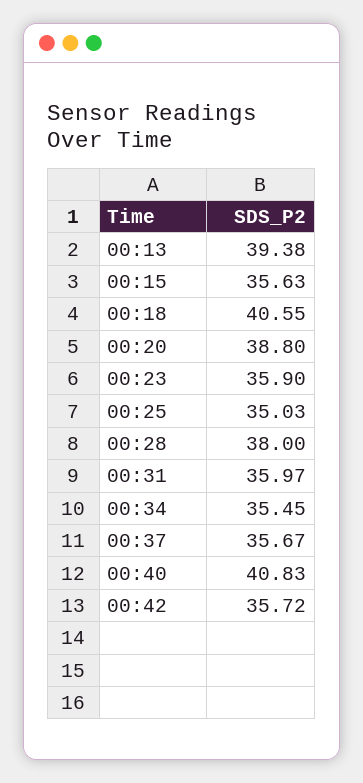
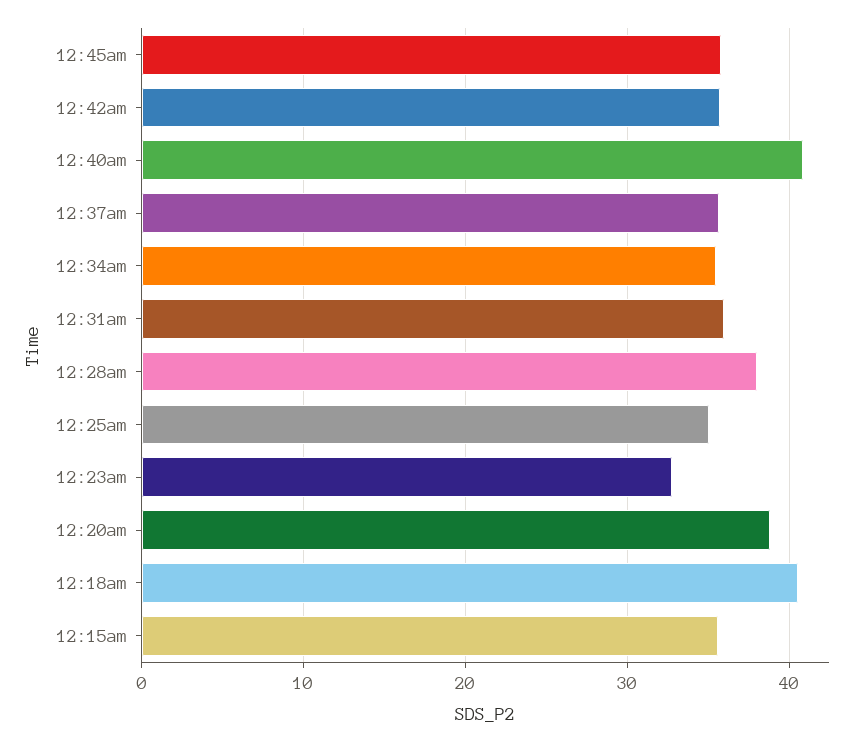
00:13: 39.38 -> none
00:23: 35.9 -> 33
12:45am: none -> 36

